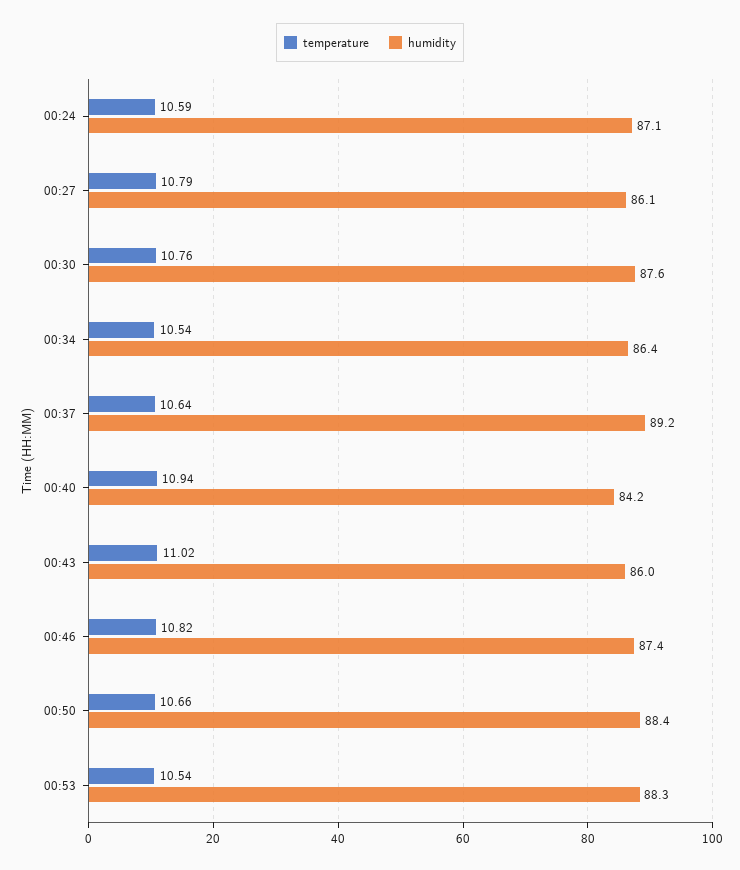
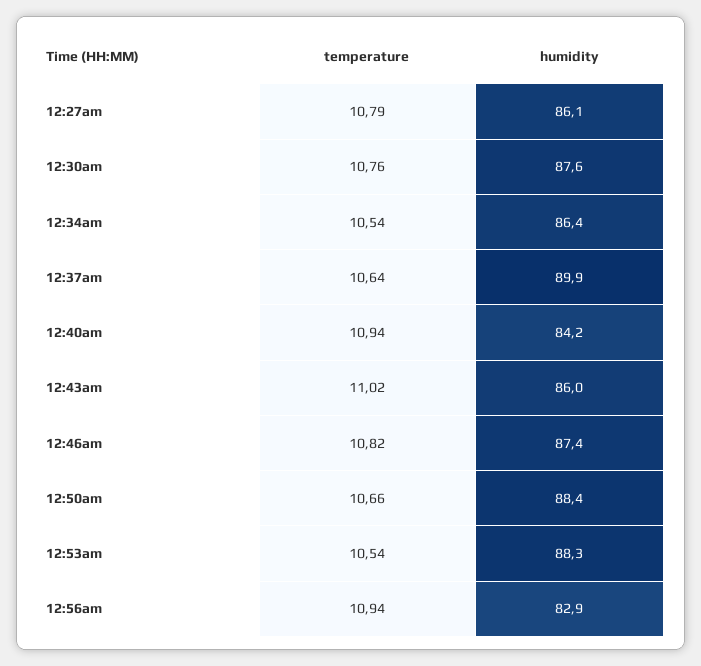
temperature, 00:24: 10.59 -> none
humidity, 00:24: 87.1 -> none
humidity, 00:37: 89.2 -> 89.9
temperature, 12:56am: none -> 10.94
humidity, 12:56am: none -> 82.9

